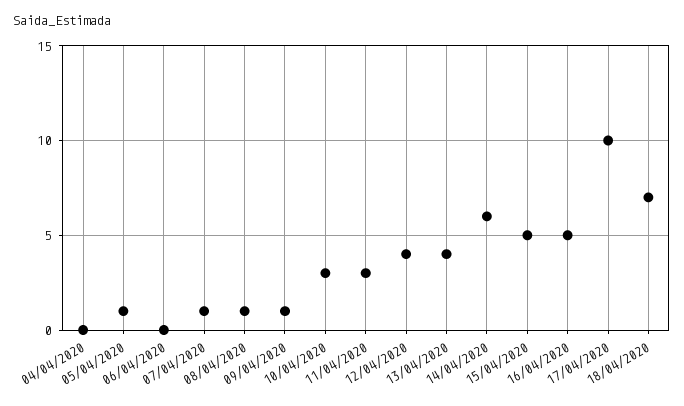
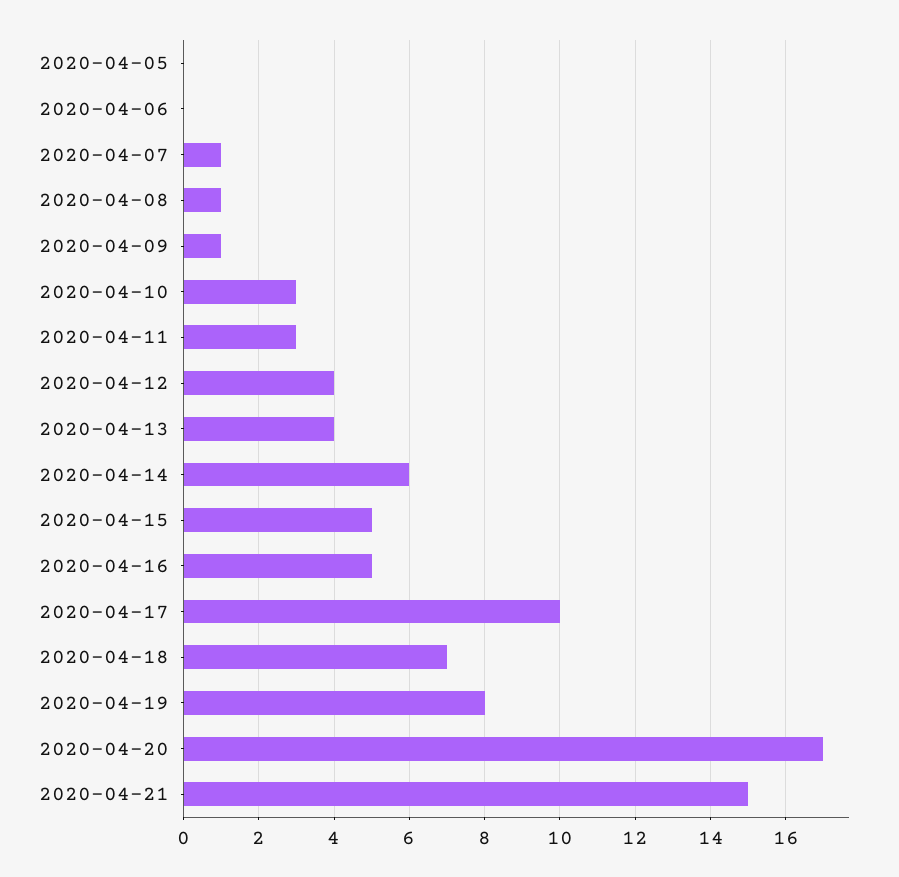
04/04/2020: 0 -> none
05/04/2020: 1 -> 0
2020-04-19: none -> 8
2020-04-20: none -> 17
2020-04-21: none -> 15

